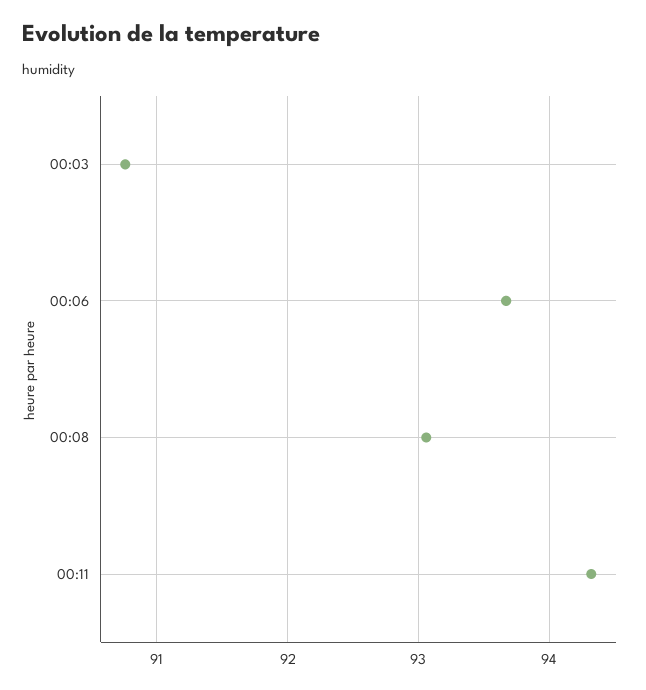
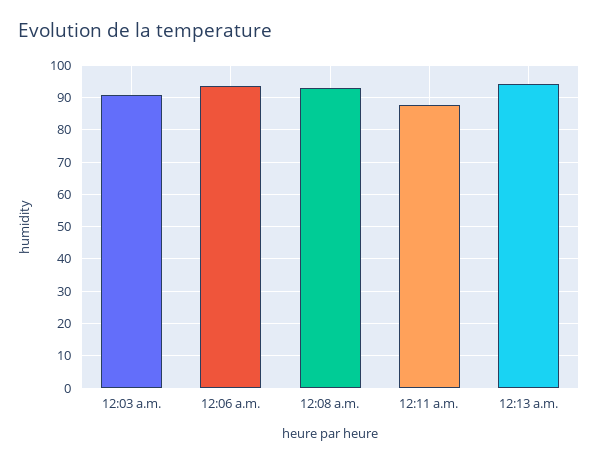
00:11: 94.3 -> 88
12:13 a.m.: none -> 94

